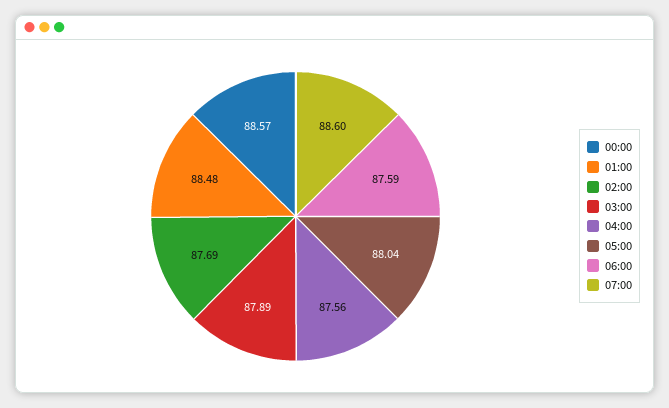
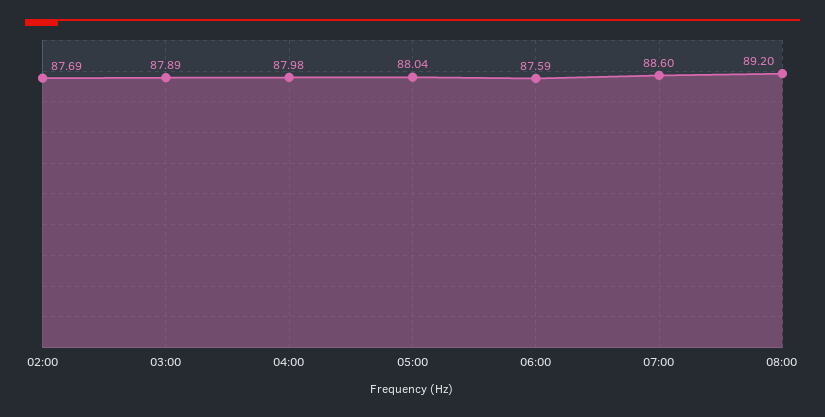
00:00: 88.57 -> none
01:00: 88.48 -> none
04:00: 87.56 -> 87.98
08:00: none -> 89.2

